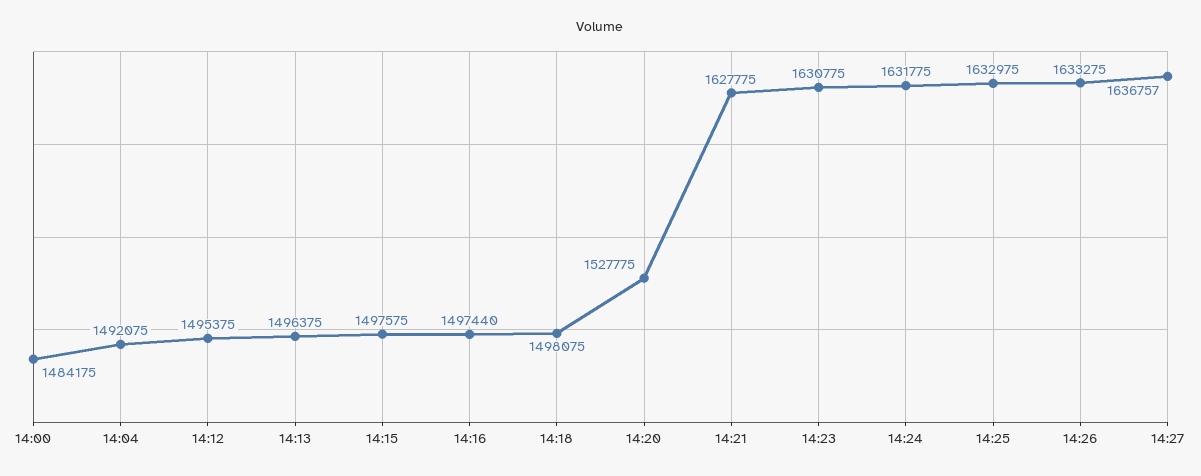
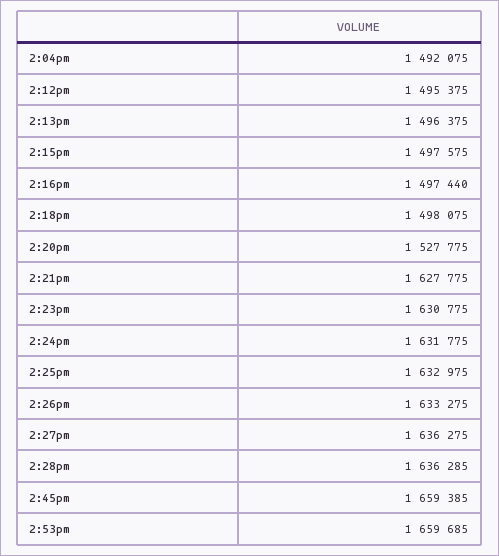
14:00: 1484175 -> none
14:27: 1636757 -> 1636275
2:28pm: none -> 1636285
2:45pm: none -> 1659385
2:53pm: none -> 1659685

